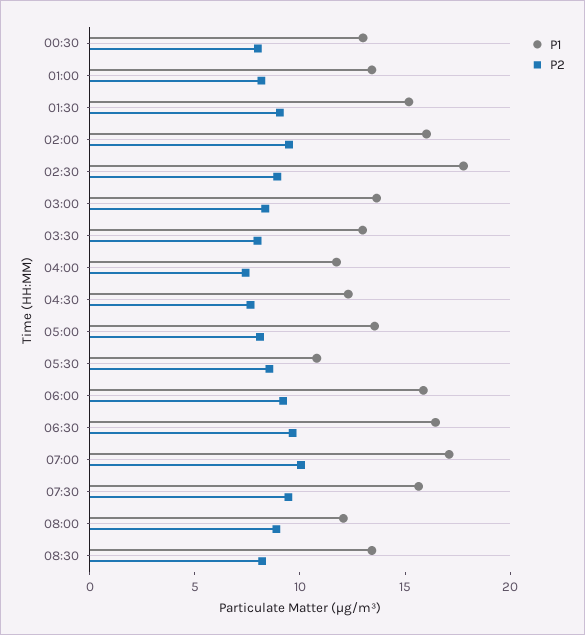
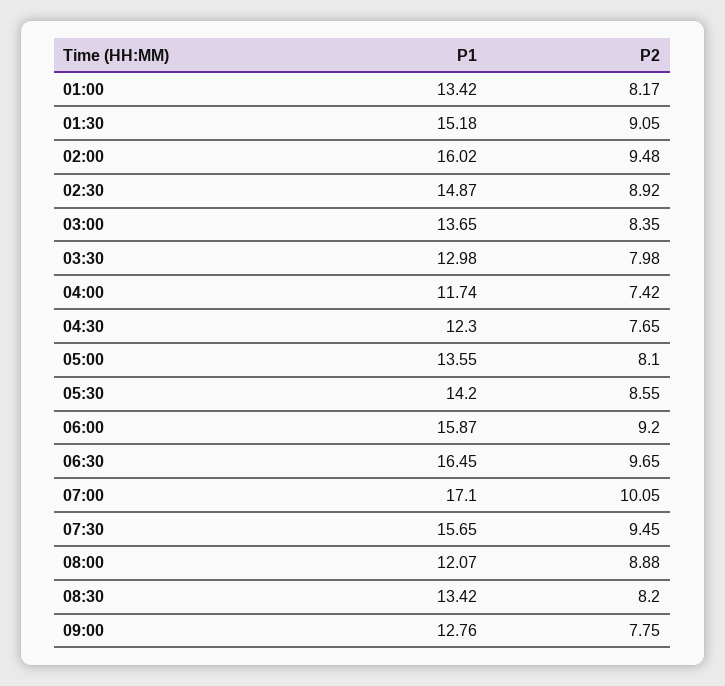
P1, 00:30: 13 -> none
P2, 00:30: 8 -> none
P1, 02:30: 18 -> 14.87
P1, 05:30: 11 -> 14.2
P1, 09:00: none -> 12.76
P2, 09:00: none -> 7.75

